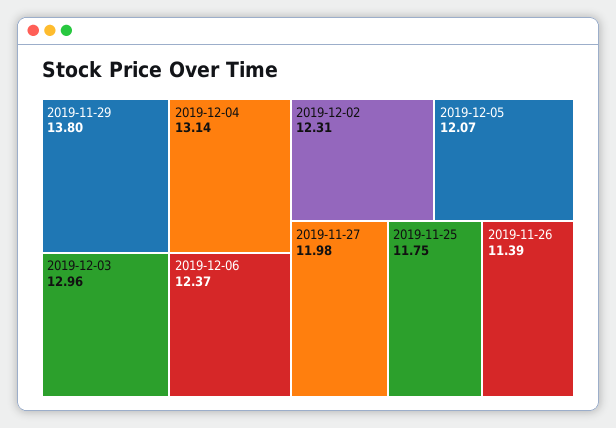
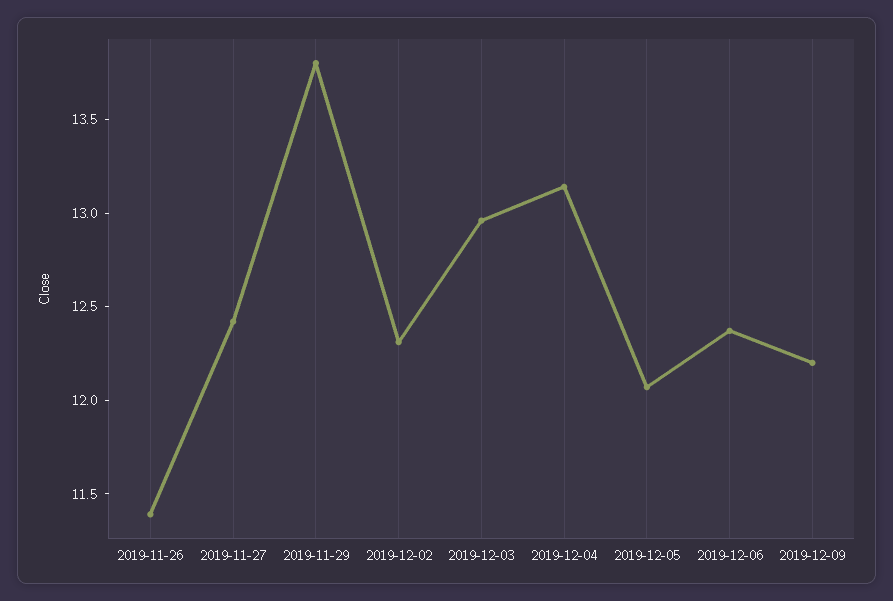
2019-11-27: 11.98 -> 12.4
2019-11-25: 11.75 -> none
2019-12-09: none -> 12.2

